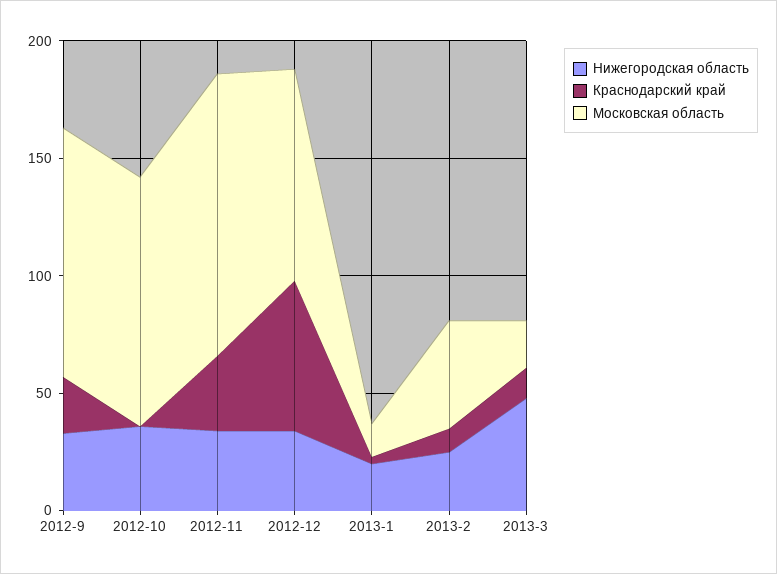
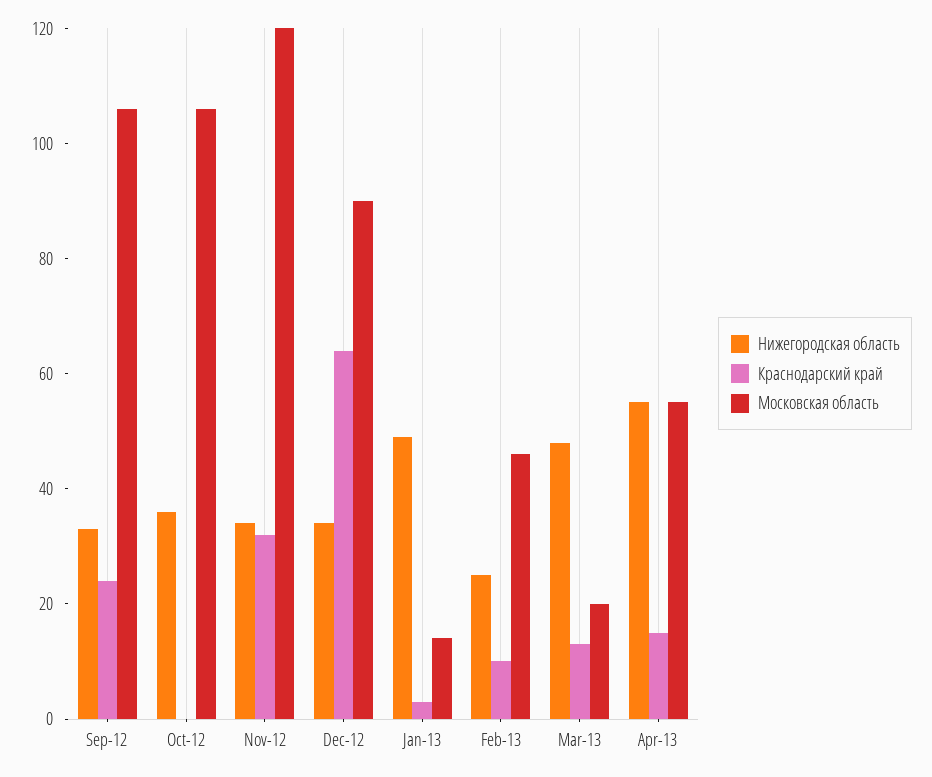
Нижегородская область, 2013-1: 20 -> 50
Нижегородская область, Apr-13: none -> 55
Краснодарский край, Apr-13: none -> 15
Московская область, Apr-13: none -> 55

